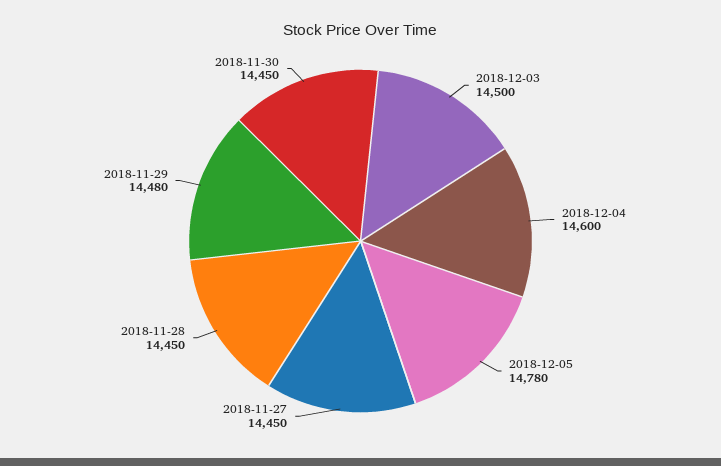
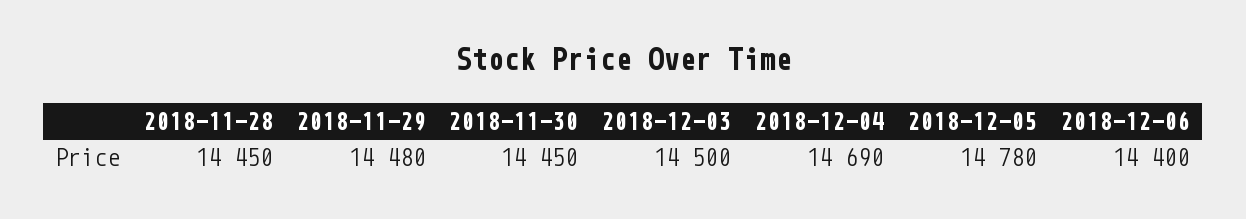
2018-12-04: 14600 -> 14690
2018-11-27: 14450 -> none
2018-12-06: none -> 14400

